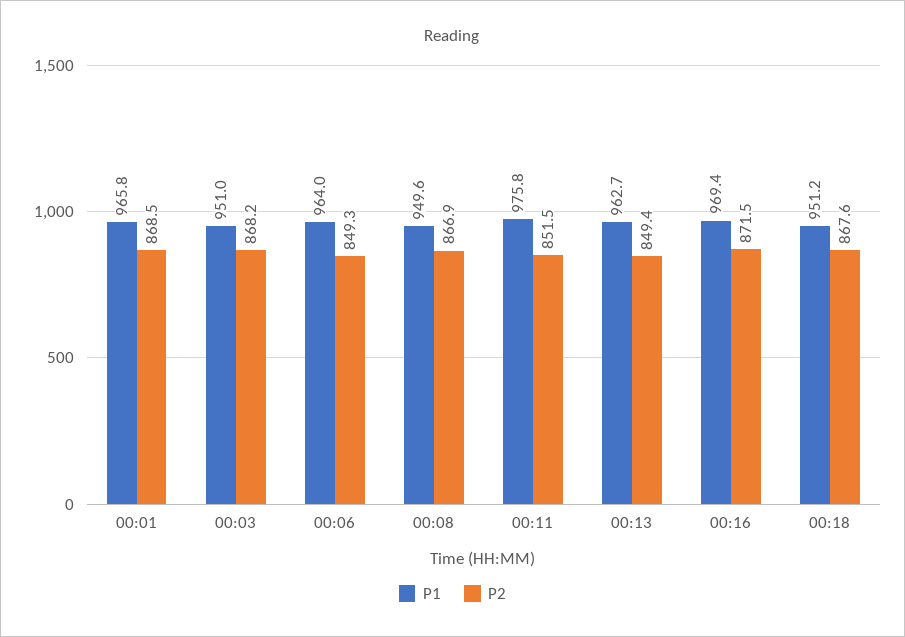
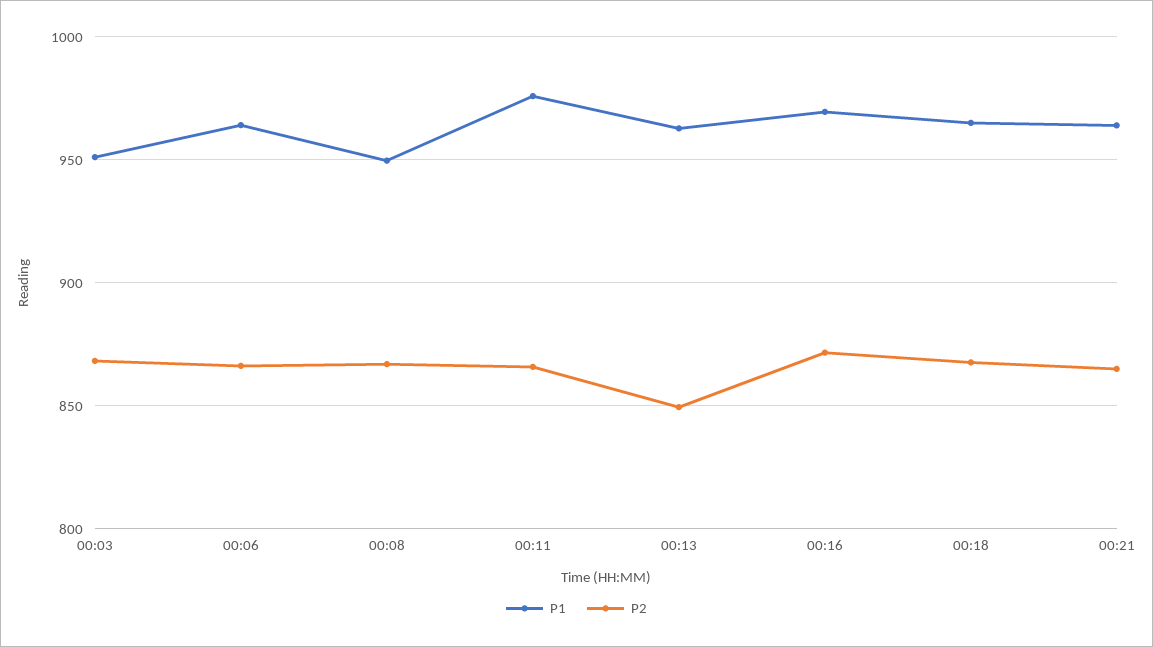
P1, 00:01: 965.8 -> none
P2, 00:01: 868.5 -> none
P2, 00:06: 849.3 -> 865
P2, 00:11: 851.5 -> 865
P1, 00:18: 951.2 -> 965
P1, 00:21: none -> 965
P2, 00:21: none -> 865

